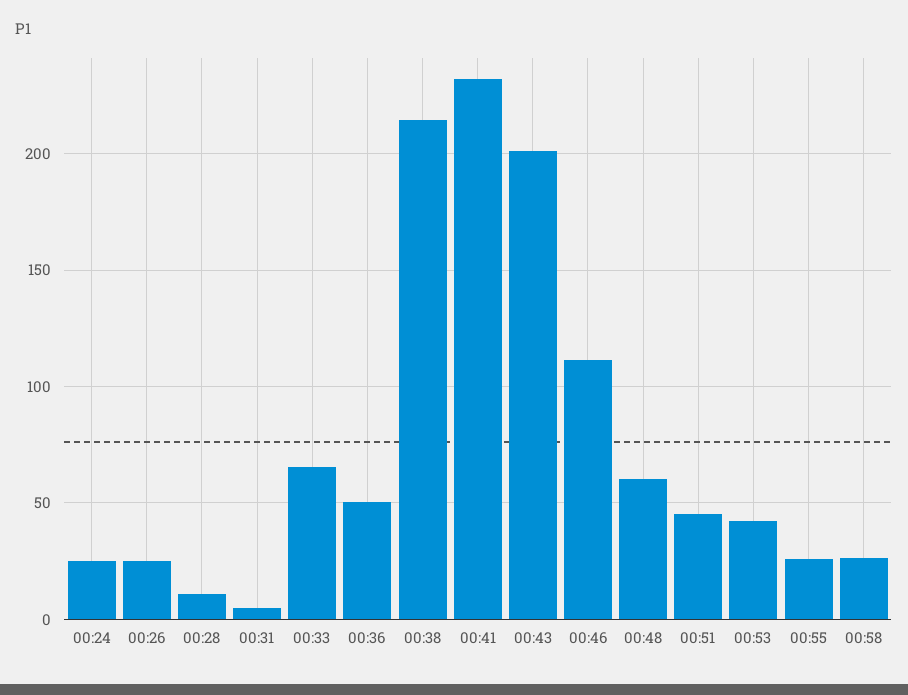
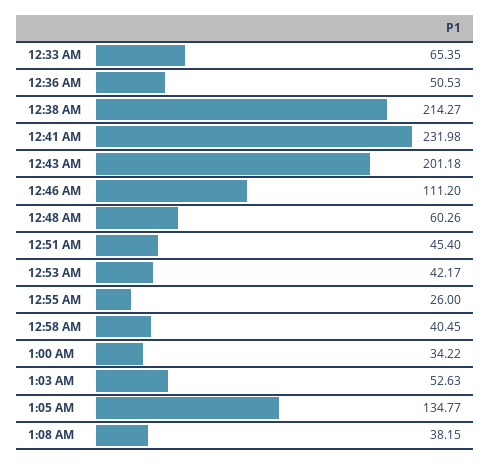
00:24: 25 -> none
00:26: 25 -> none
00:28: 10 -> none
00:31: 5 -> none
00:58: 25 -> 40.45
1:00 AM: none -> 34.22
1:03 AM: none -> 52.63
1:05 AM: none -> 134.77
1:08 AM: none -> 38.15

